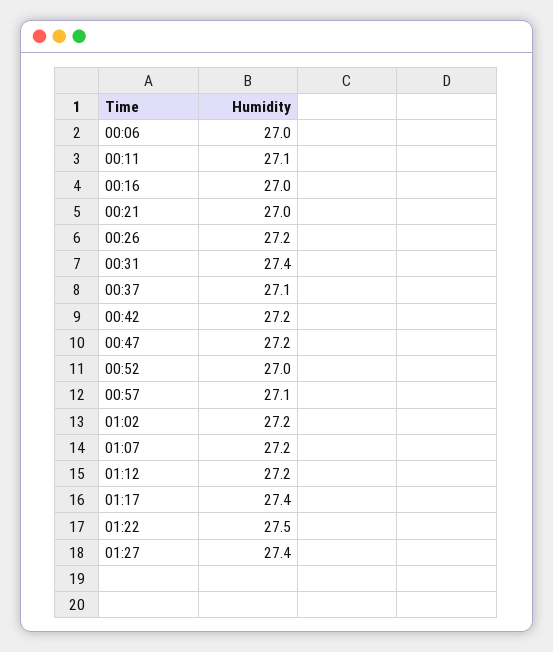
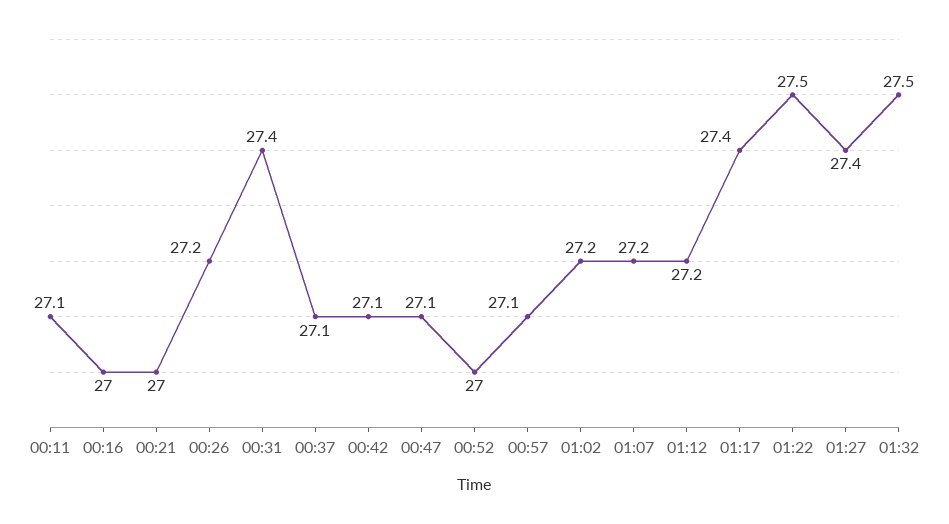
00:06: 27 -> none
00:42: 27.2 -> 27.1
00:47: 27.2 -> 27.1
01:32: none -> 27.5

